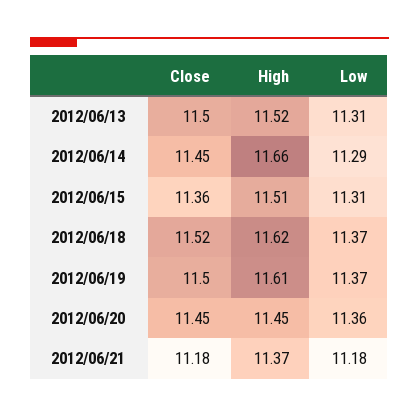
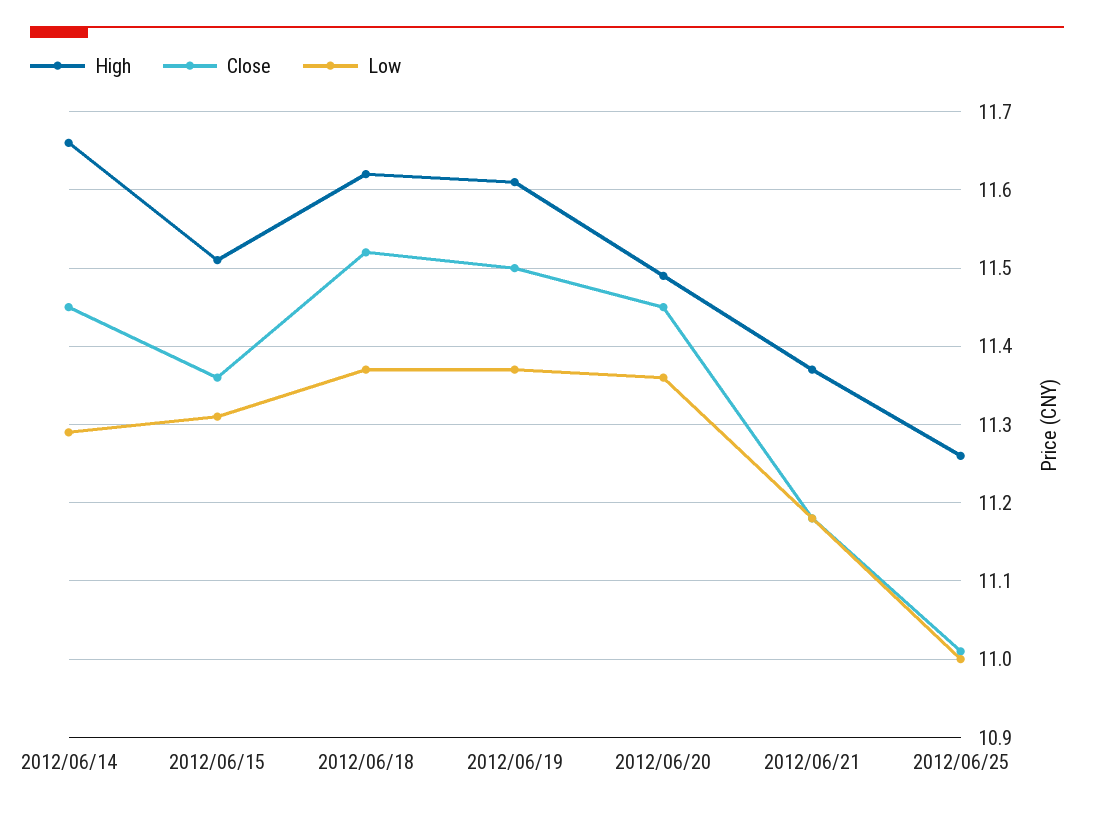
Close, 2012/06/13: 11.5 -> none
High, 2012/06/13: 11.52 -> none
Low, 2012/06/13: 11.31 -> none
High, 2012/06/20: 11.45 -> 11.49
High, 2012/06/25: none -> 11.26
Close, 2012/06/25: none -> 11.01
Low, 2012/06/25: none -> 11

